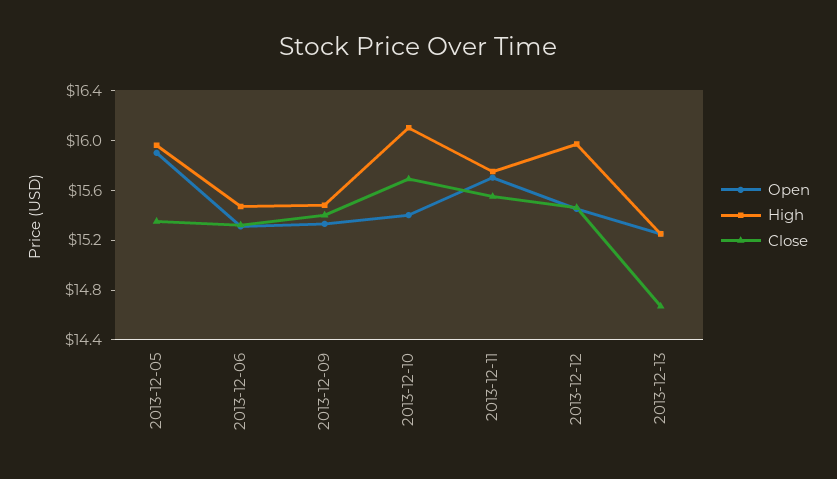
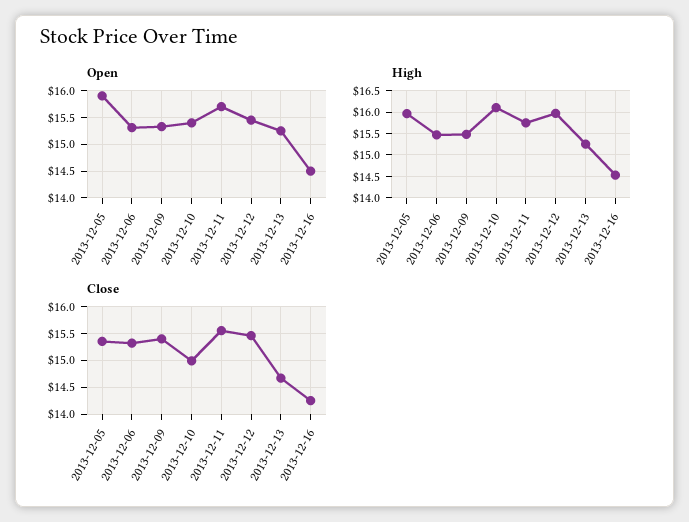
Close, 2013-12-10: 15.7 -> 15
Open, 2013-12-16: none -> 14.5
High, 2013-12-16: none -> 14.5
Close, 2013-12-16: none -> 14.25

